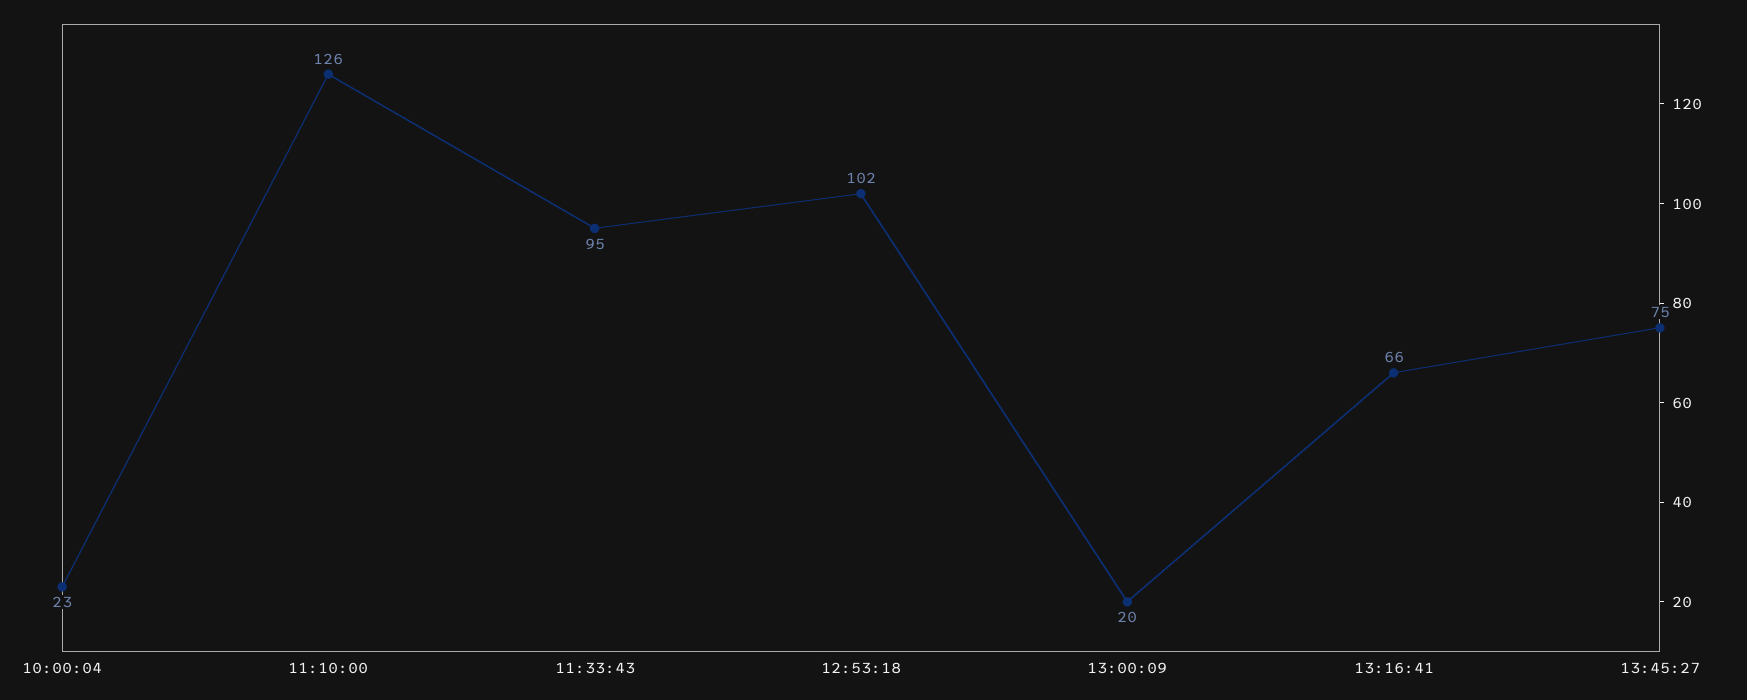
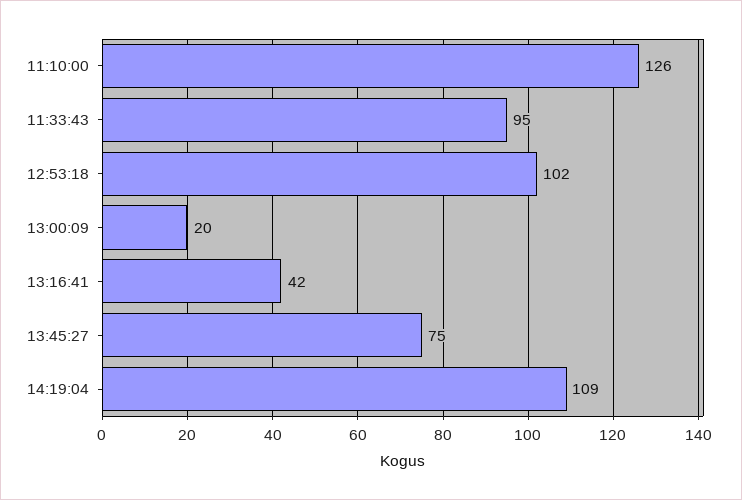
10:00:04: 23 -> none
13:16:41: 66 -> 42
14:19:04: none -> 109

